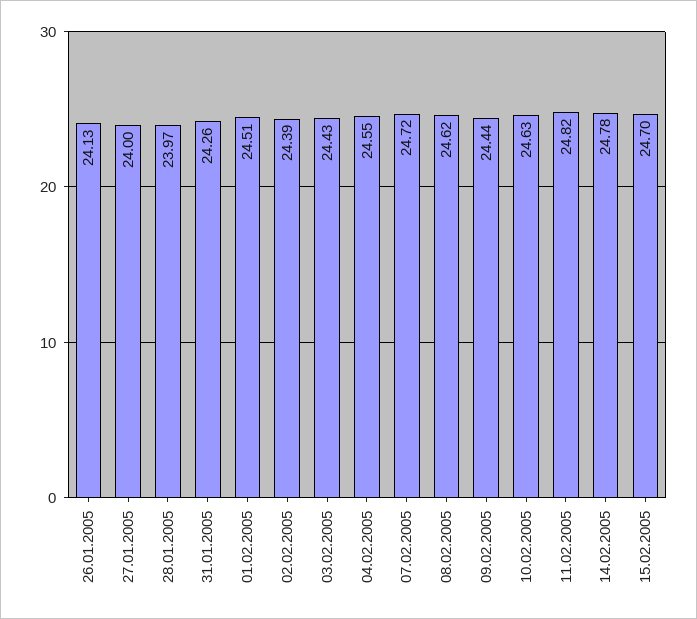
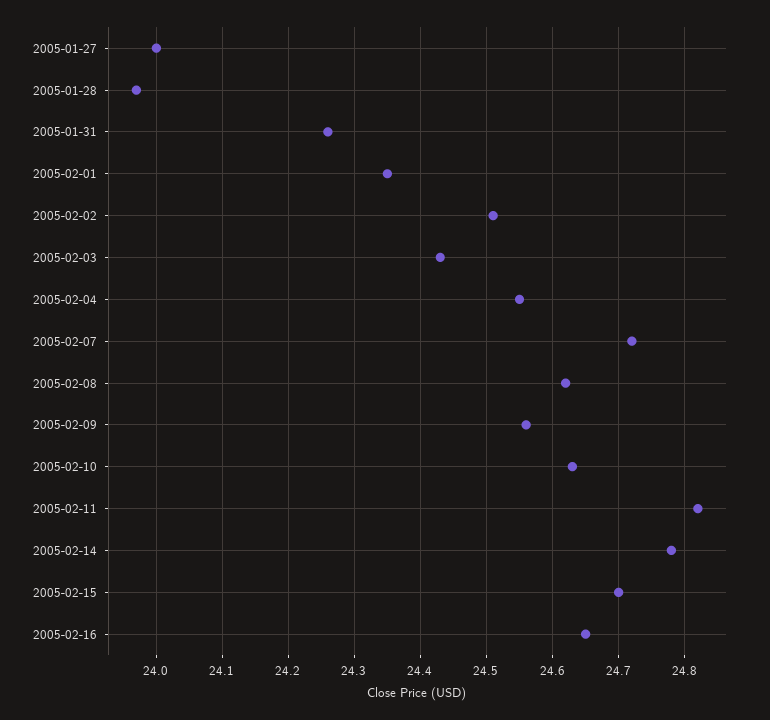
26.01.2005: 24.13 -> none
01.02.2005: 24.51 -> 24.35
02.02.2005: 24.39 -> 24.51
09.02.2005: 24.44 -> 24.56
2005-02-16: none -> 24.65

